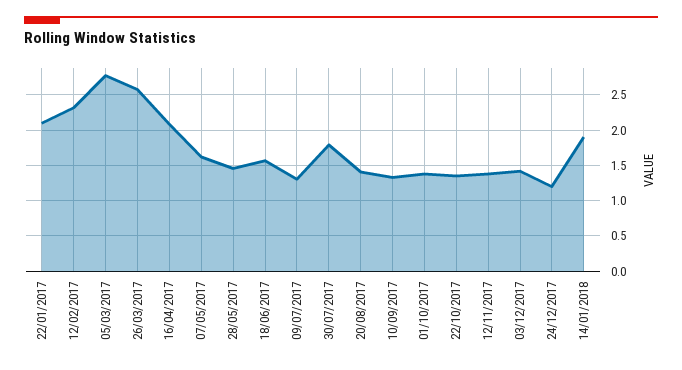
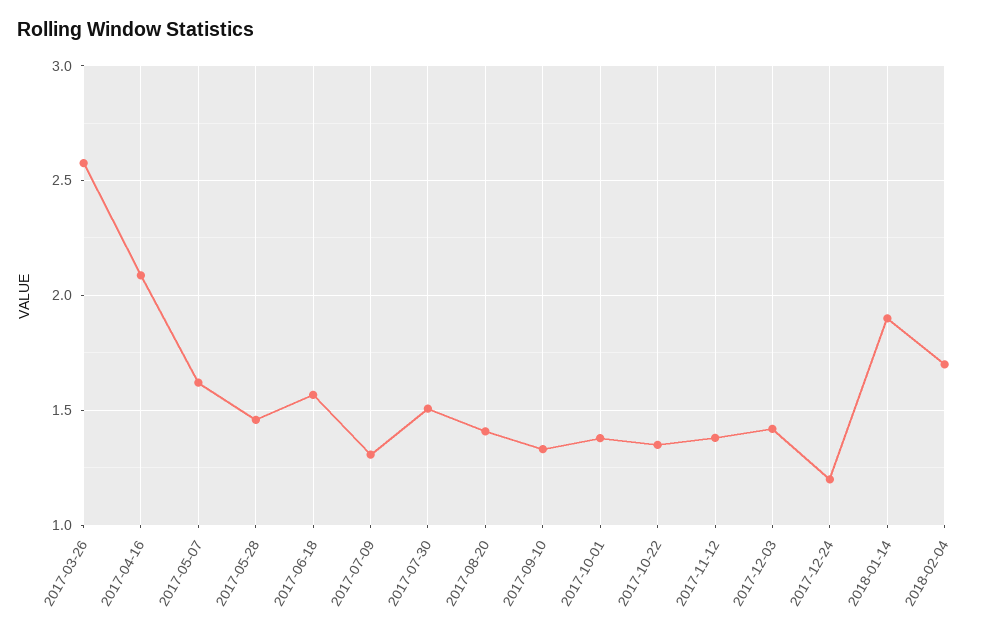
22/01/2017: 2.1 -> none
12/02/2017: 2.3 -> none
05/03/2017: 2.8 -> none
30/07/2017: 1.8 -> 1.5
2018-02-04: none -> 1.7

